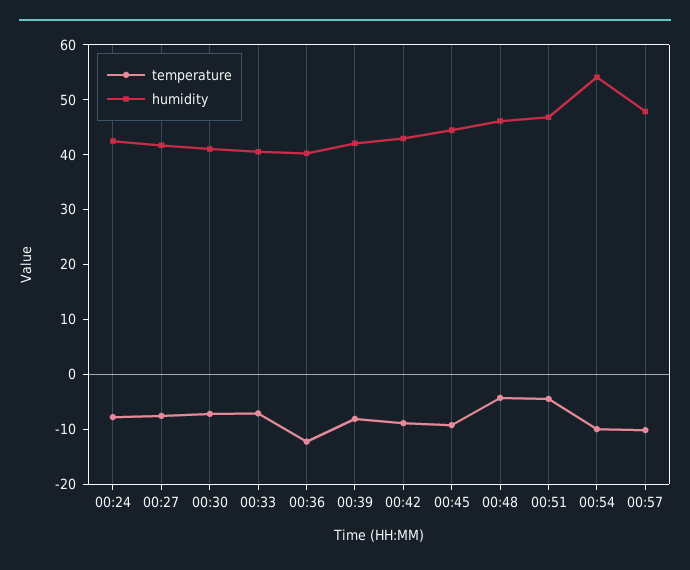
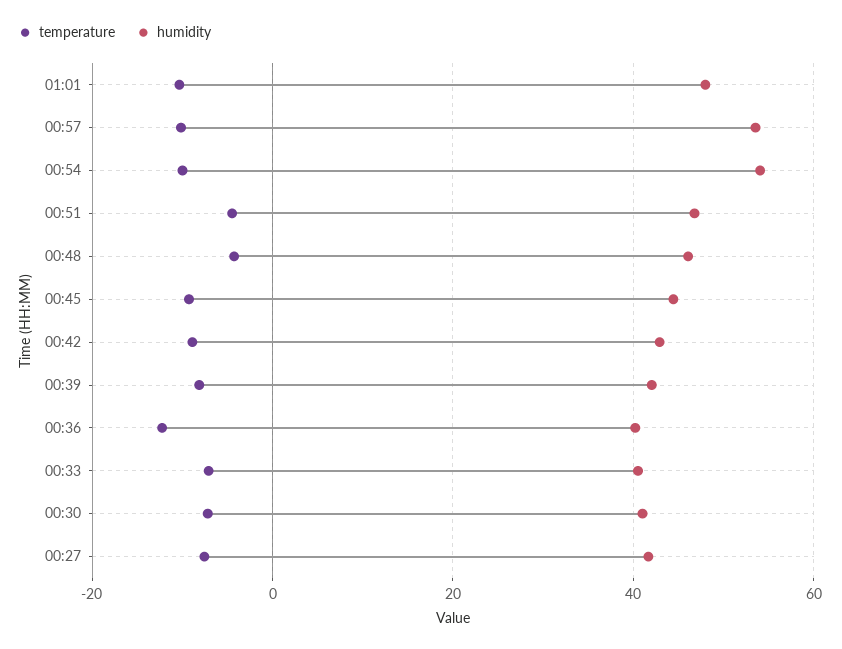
temperature, 00:24: -8 -> none
humidity, 00:24: 42 -> none
humidity, 00:57: 48 -> 54
temperature, 01:01: none -> -10
humidity, 01:01: none -> 48

